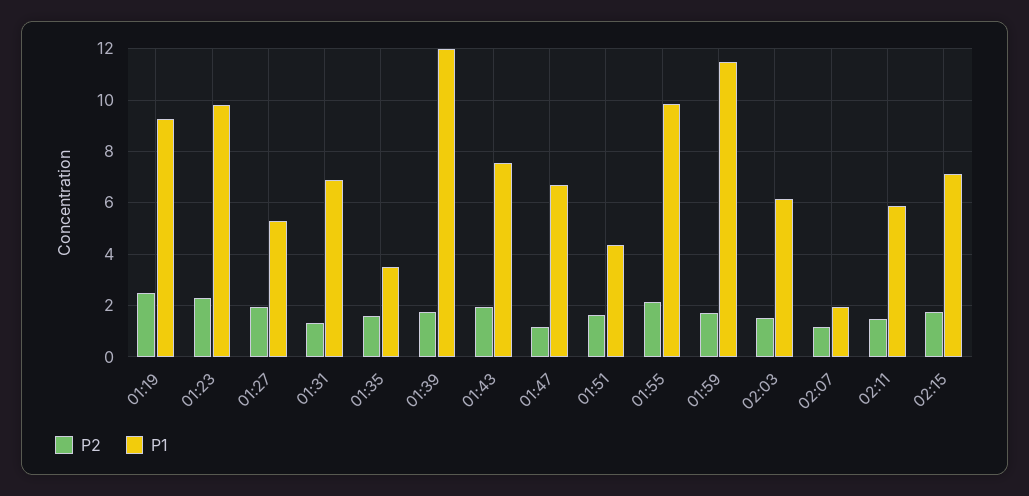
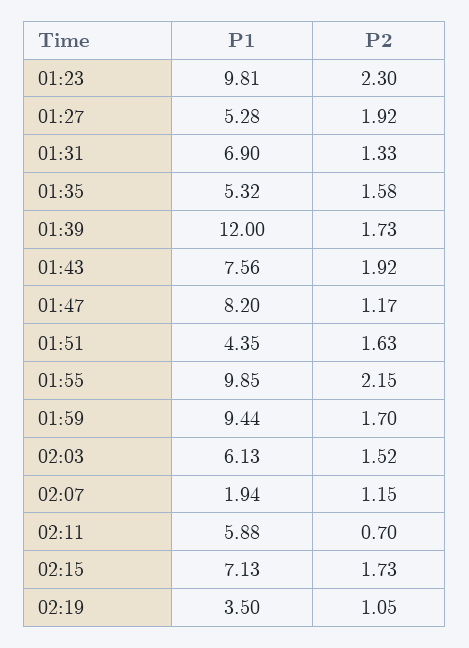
P2, 01:19: 2.5 -> none
P1, 01:19: 9.25 -> none
P1, 01:35: 3.5 -> 5.32
P1, 01:47: 6.75 -> 8.2
P1, 01:59: 11.5 -> 9.44
P2, 02:11: 1.5 -> 0.7
P1, 02:19: none -> 3.5
P2, 02:19: none -> 1.05

